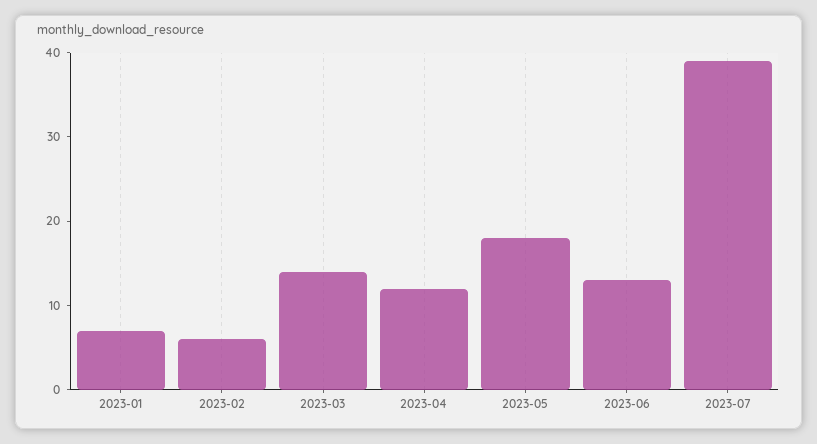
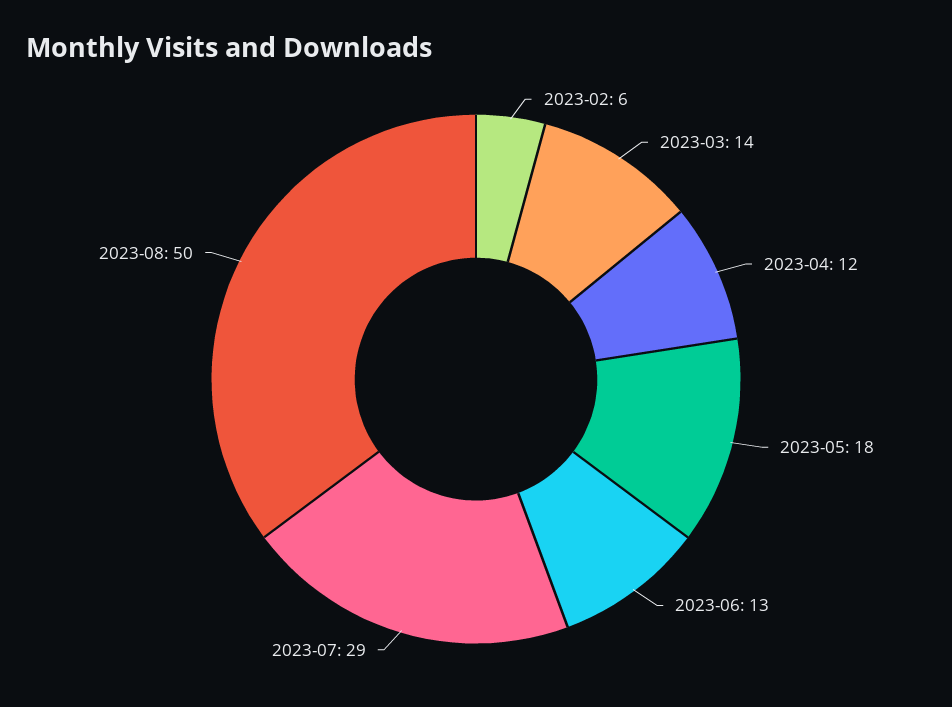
2023-01: 7 -> none
2023-07: 39 -> 29
2023-08: none -> 50

